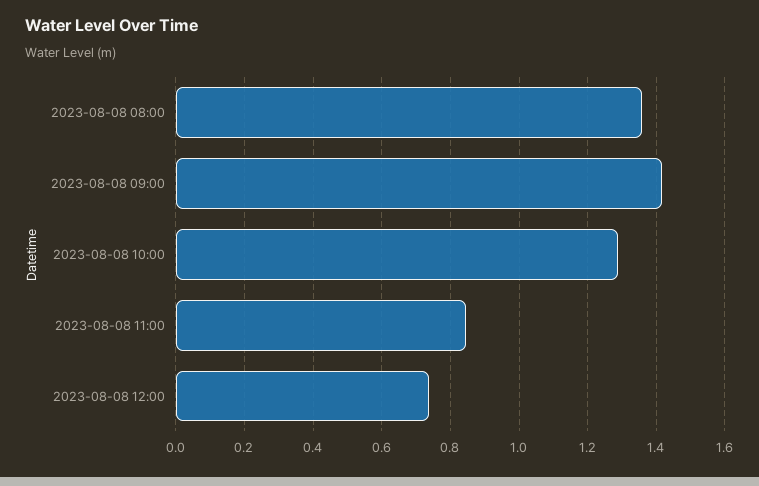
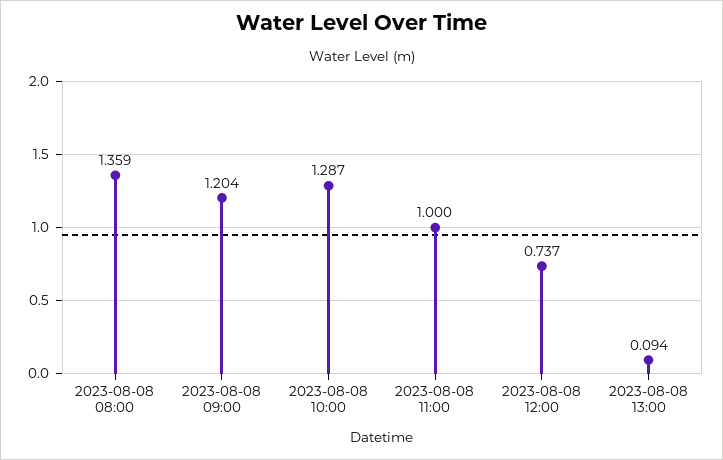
2023-08-08 09:00: 1.42 -> 1.204
2023-08-08 11:00: 0.84 -> 1
2023-08-08 13:00: none -> 0.094

